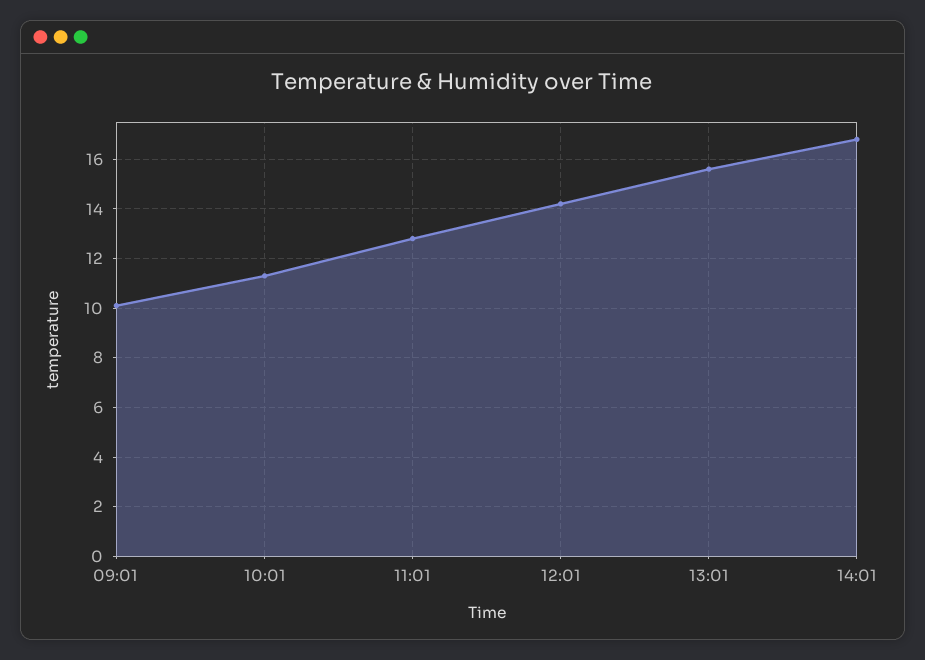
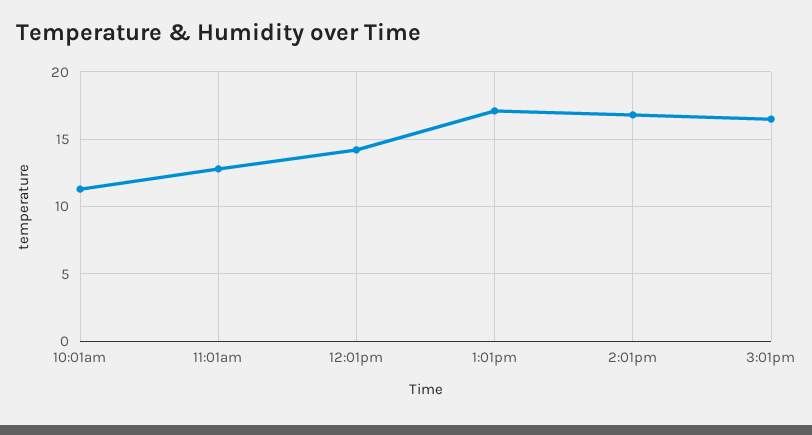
09:01: 10 -> none
13:01: 15.5 -> 17
3:01pm: none -> 16.5

